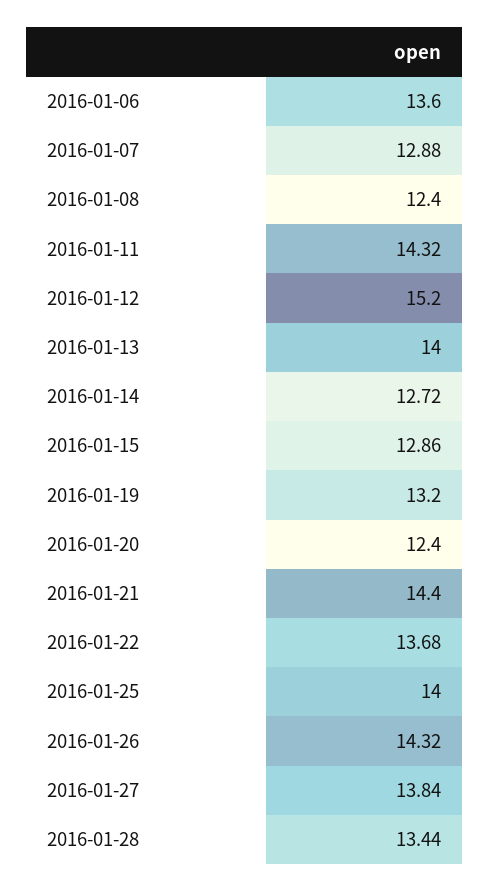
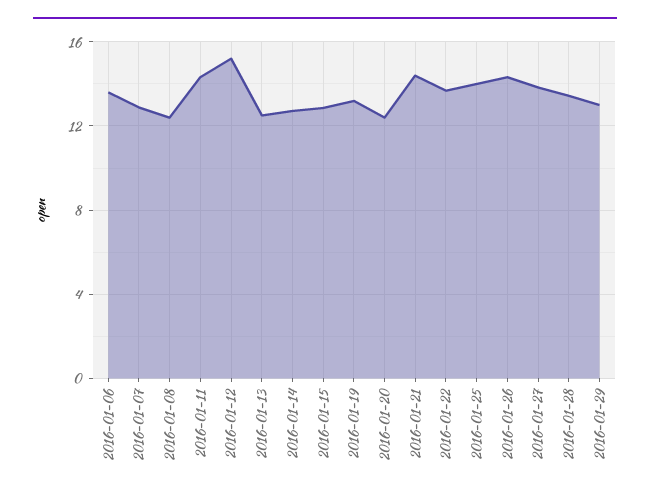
2016-01-13: 14 -> 12.5
2016-01-29: none -> 13

